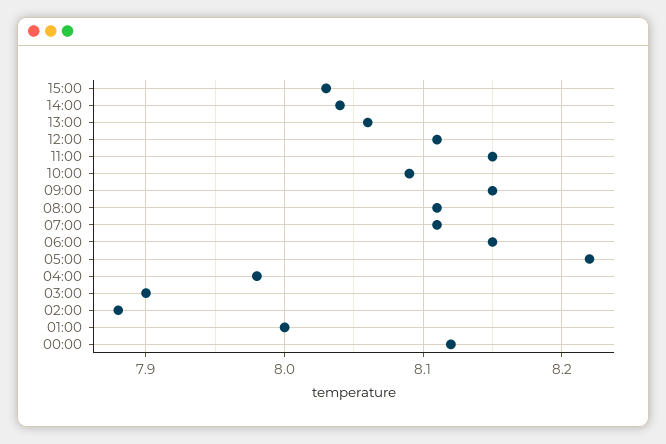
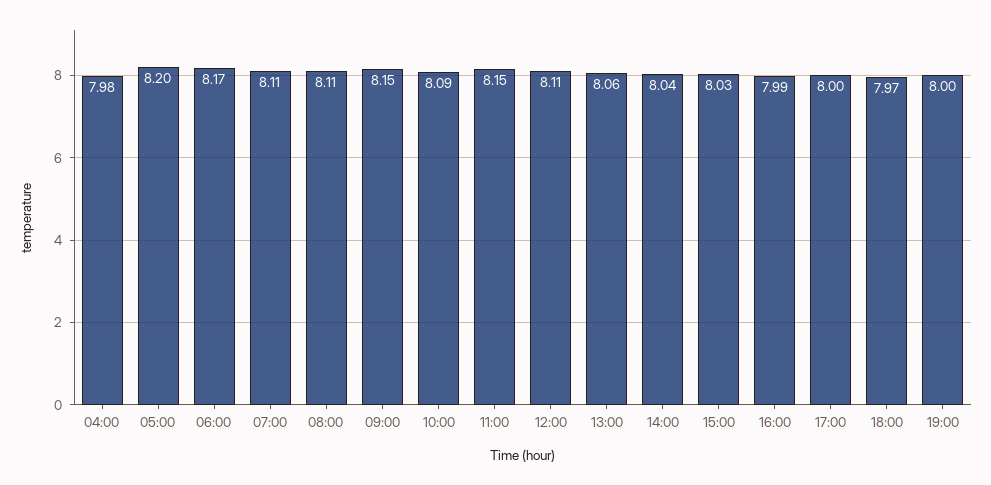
06:00: 8.15 -> 8.17
05:00: 8.22 -> 8.2
03:00: 7.9 -> none
02:00: 7.88 -> none
01:00: 8 -> none
00:00: 8.12 -> none
16:00: none -> 7.99
17:00: none -> 8
18:00: none -> 7.97
19:00: none -> 8

